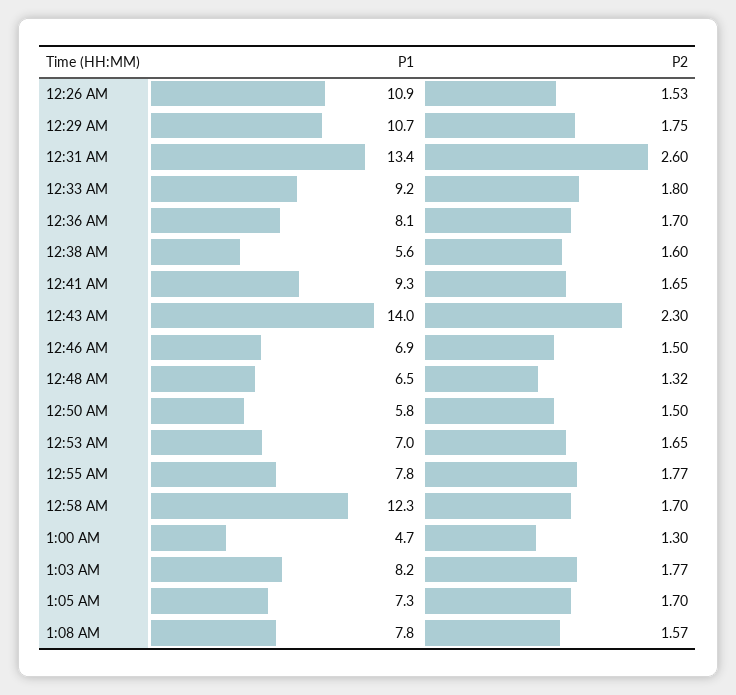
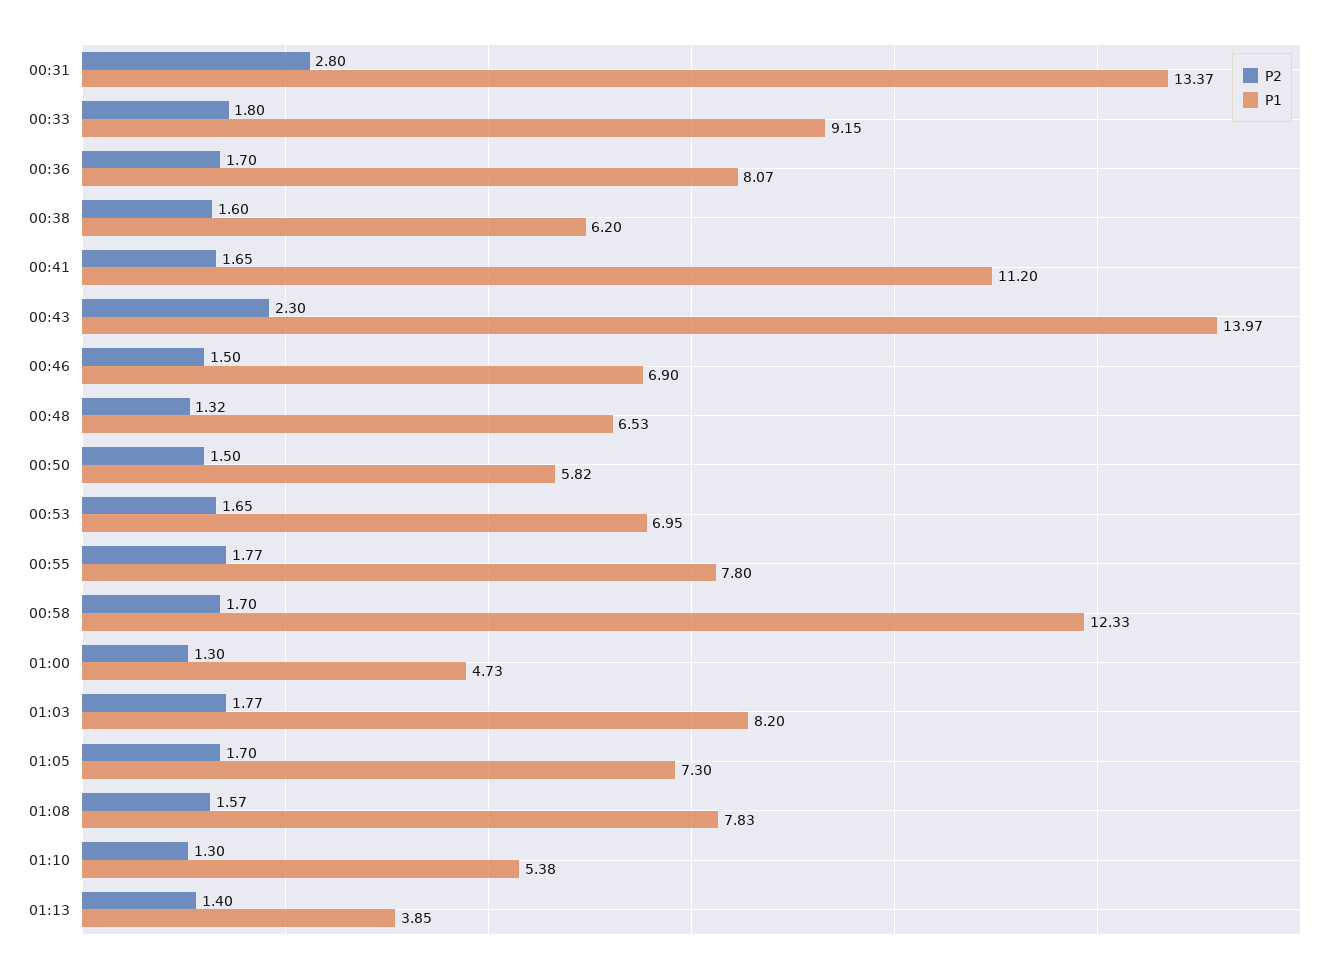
P1, 12:26 AM: 10.9 -> none
P2, 12:26 AM: 1.53 -> none
P1, 12:29 AM: 10.7 -> none
P2, 12:29 AM: 1.75 -> none
P2, 12:31 AM: 2.6 -> 2.8
P1, 12:38 AM: 5.6 -> 6.2
P1, 12:41 AM: 9.3 -> 11.2
P2, 01:10: none -> 1.3
P1, 01:10: none -> 5.38
P2, 01:13: none -> 1.4
P1, 01:13: none -> 3.85

